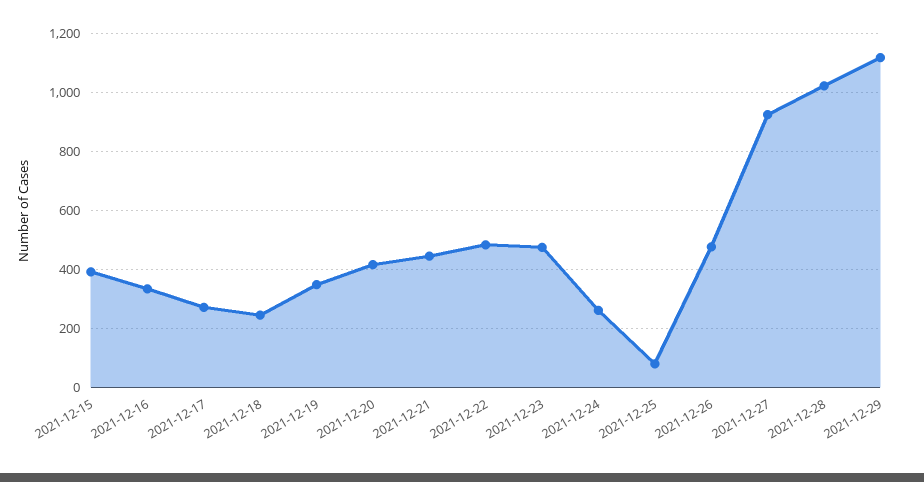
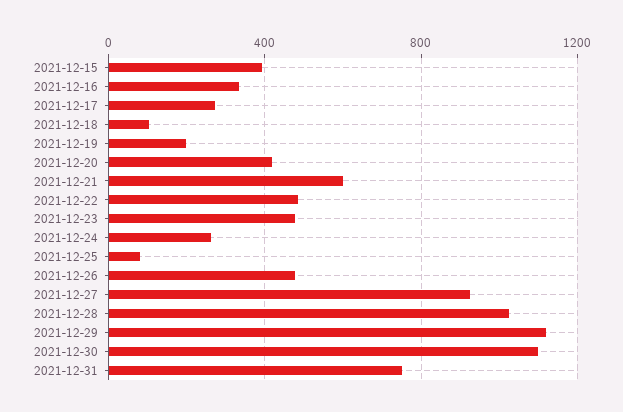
2021-12-18: 250 -> 100
2021-12-19: 350 -> 200
2021-12-21: 450 -> 600
2021-12-30: none -> 1100
2021-12-31: none -> 750

